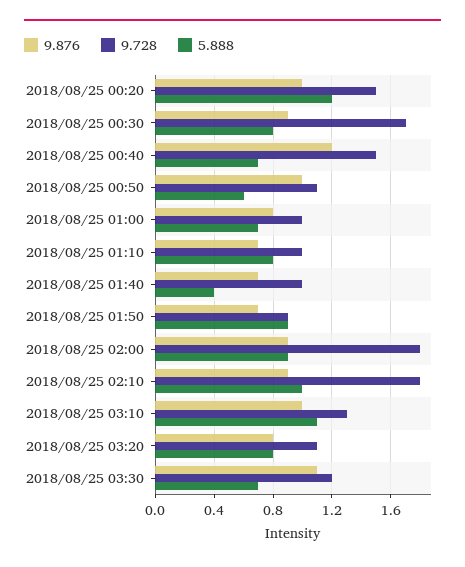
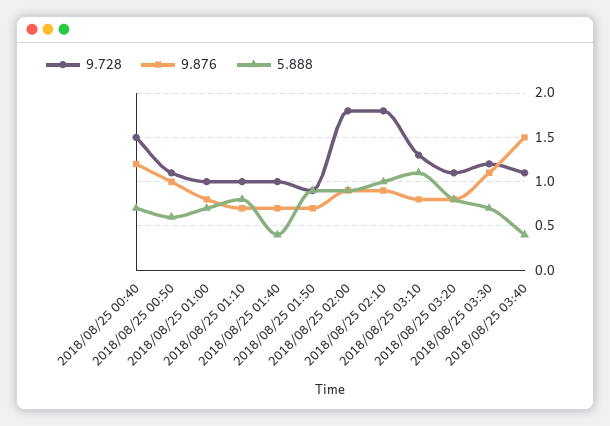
9.876, 2018/08/25 00:20: 1 -> none
9.728, 2018/08/25 00:20: 1.5 -> none
5.888, 2018/08/25 00:20: 1.2 -> none
9.876, 2018/08/25 00:30: 0.9 -> none
9.728, 2018/08/25 00:30: 1.7 -> none
5.888, 2018/08/25 00:30: 0.8 -> none
9.876, 2018/08/25 03:10: 1 -> 0.8
9.728, 2018/08/25 03:40: none -> 1.1
9.876, 2018/08/25 03:40: none -> 1.5
5.888, 2018/08/25 03:40: none -> 0.4

